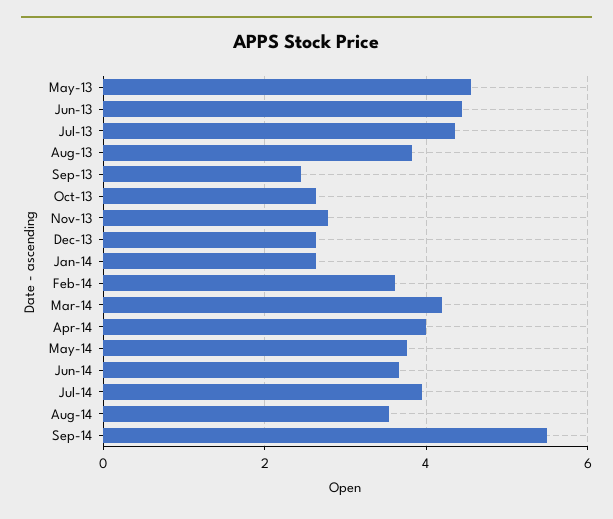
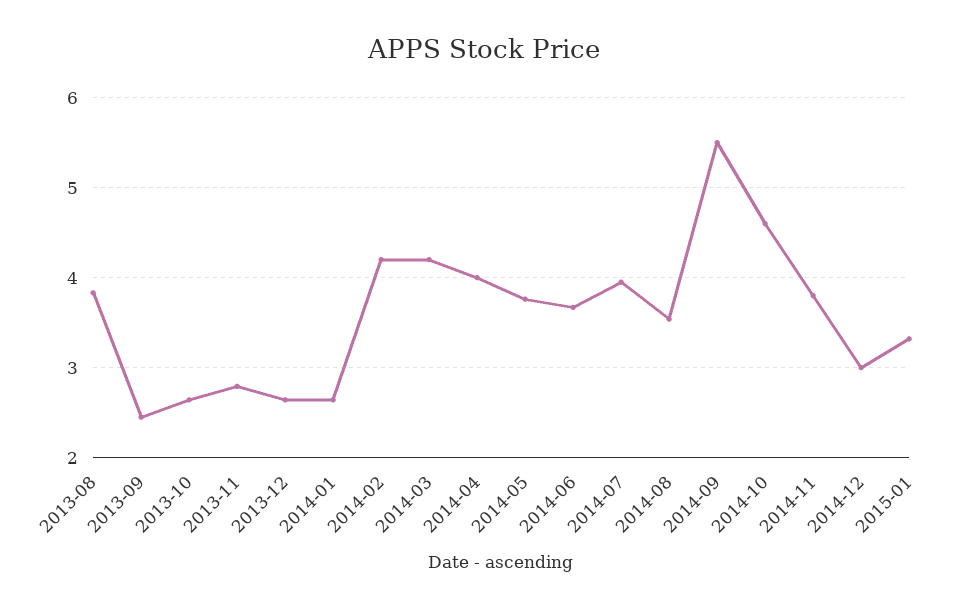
May-13: 4.6 -> none
Jun-13: 4.4 -> none
Jul-13: 4.4 -> none
Feb-14: 3.6 -> 4.2
2014-10: none -> 4.6
2014-11: none -> 3.8
2014-12: none -> 3
2015-01: none -> 3.3

